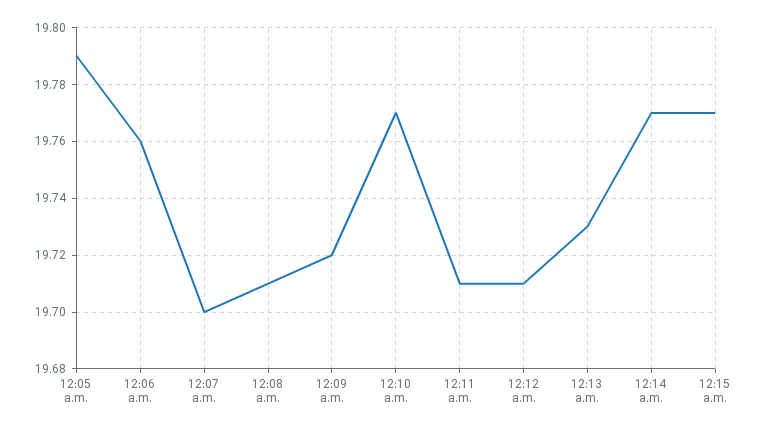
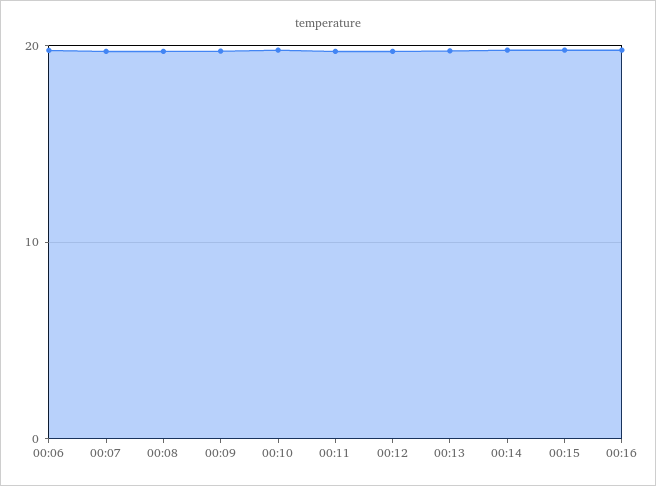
12:05 a.m.: 19.79 -> none
00:16: none -> 20

